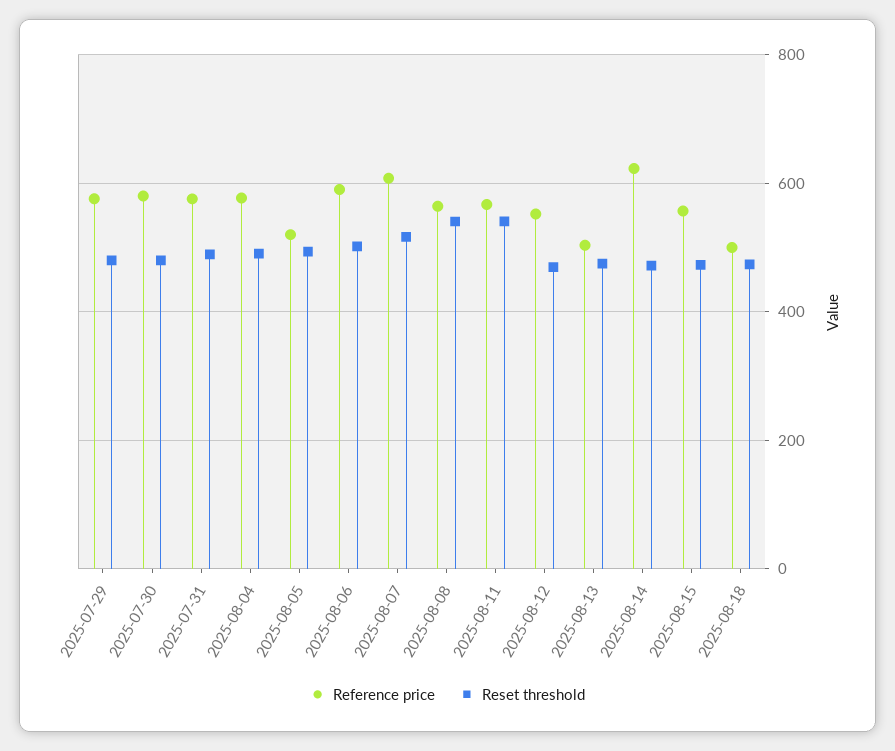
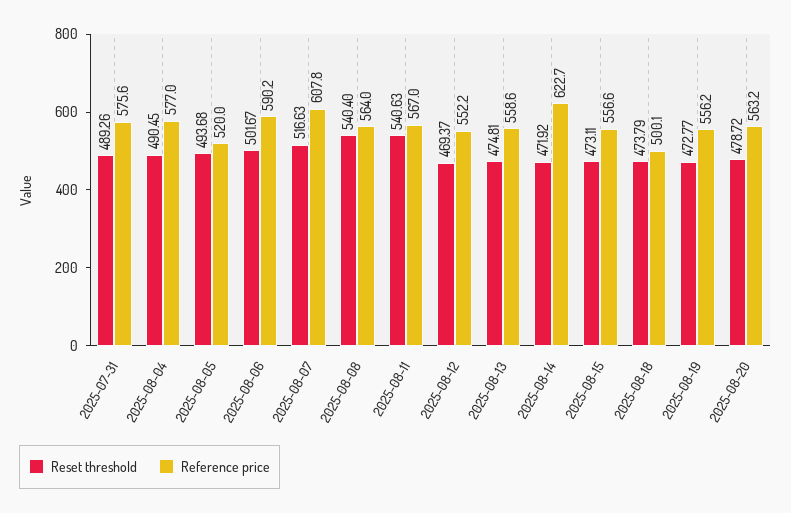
Reference price, 2025-07-29: 580 -> none
Reset threshold, 2025-07-29: 480 -> none
Reference price, 2025-07-30: 580 -> none
Reset threshold, 2025-07-30: 480 -> none
Reference price, 2025-08-13: 500 -> 558.6
Reset threshold, 2025-08-19: none -> 472.77
Reference price, 2025-08-19: none -> 556.2
Reset threshold, 2025-08-20: none -> 478.72
Reference price, 2025-08-20: none -> 563.2

